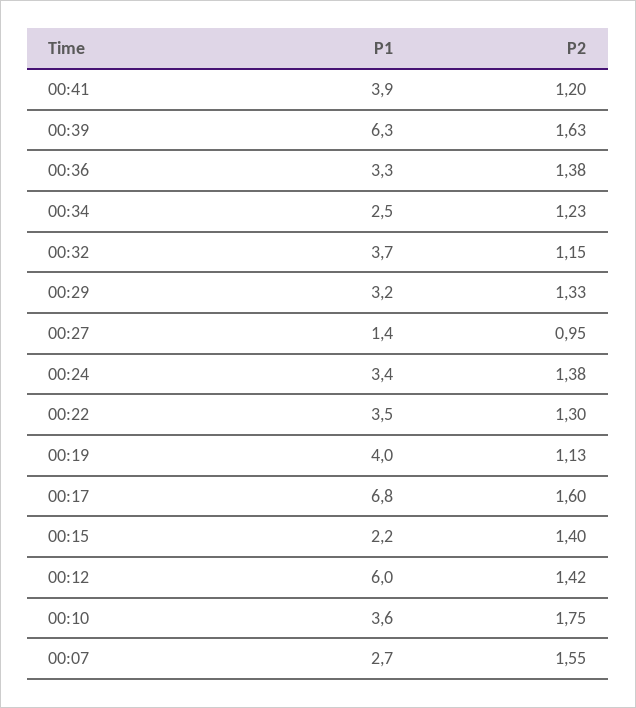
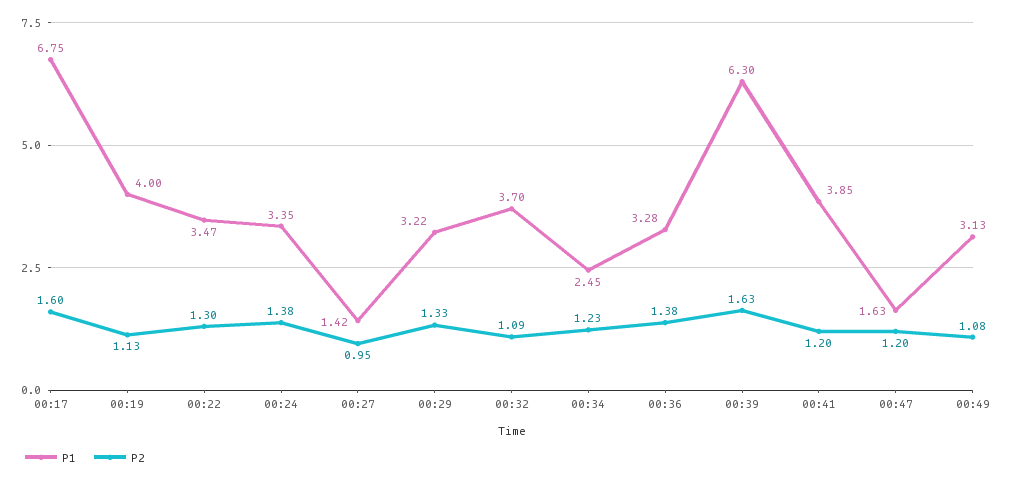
P2, 00:32: 1.15 -> 1.09
P1, 00:15: 2.2 -> none
P2, 00:15: 1.4 -> none
P1, 00:12: 6 -> none
P2, 00:12: 1.42 -> none
P1, 00:10: 3.6 -> none
P2, 00:10: 1.75 -> none
P1, 00:07: 2.7 -> none
P2, 00:07: 1.55 -> none
P1, 00:47: none -> 1.63
P2, 00:47: none -> 1.2
P1, 00:49: none -> 3.13
P2, 00:49: none -> 1.08

